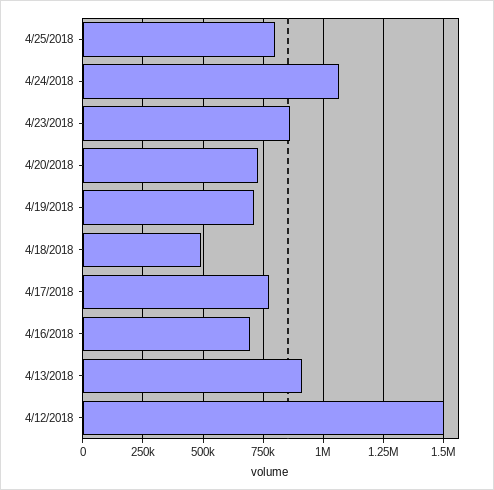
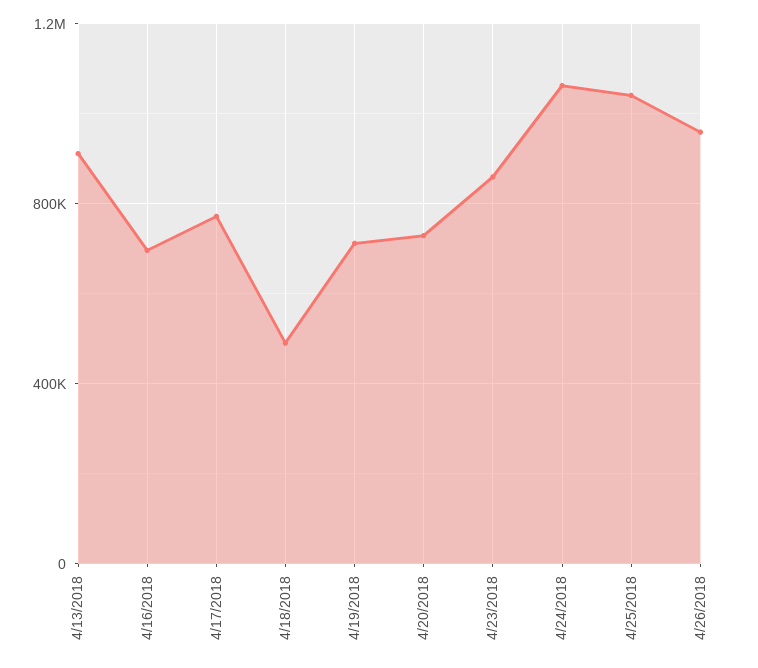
4/25/2018: 800000 -> 1050000
4/12/2018: 1500000 -> none
4/26/2018: none -> 950000

